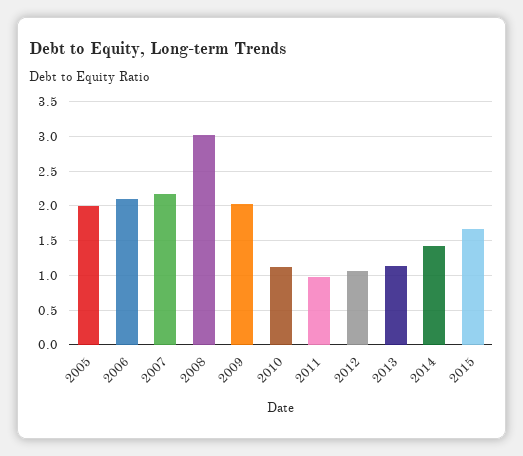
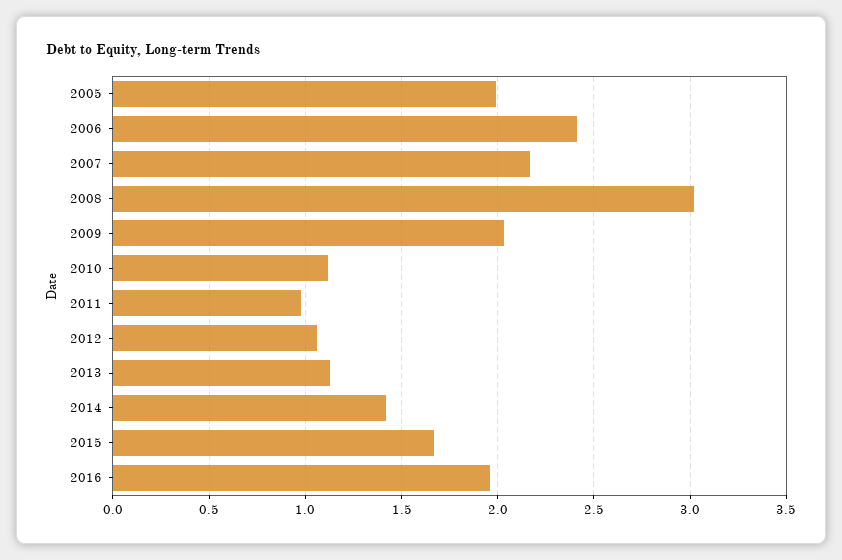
2006: 2.1 -> 2.4
2016: none -> 1.95

